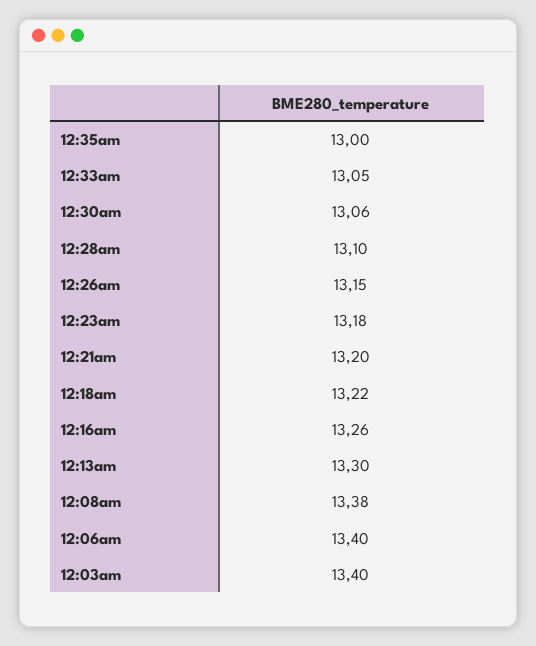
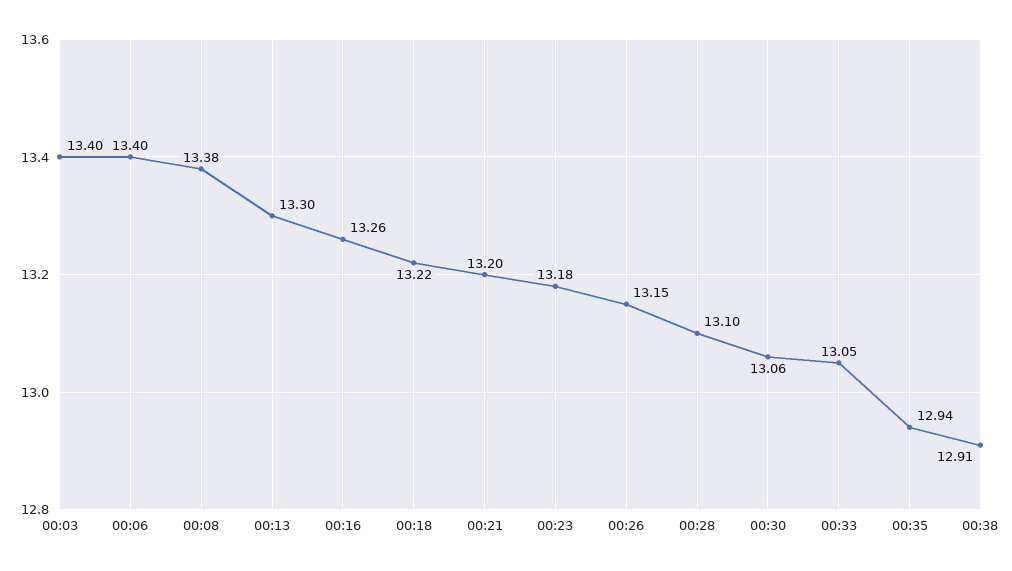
12:35am: 13 -> 12.94
00:38: none -> 12.91

